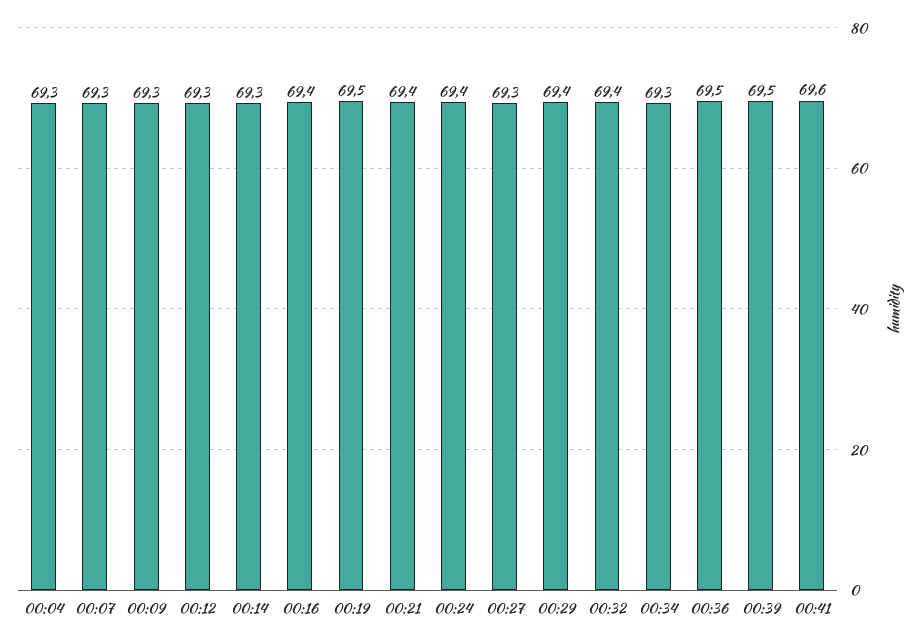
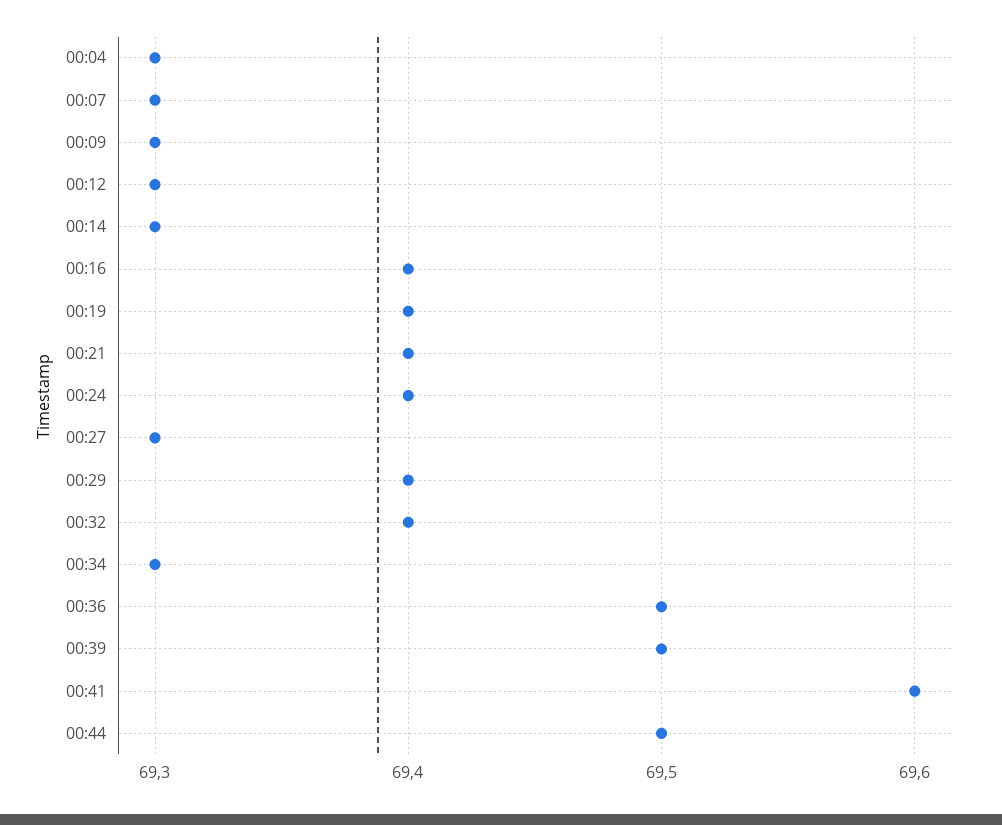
00:19: 69.5 -> 69.4
00:44: none -> 69.5

